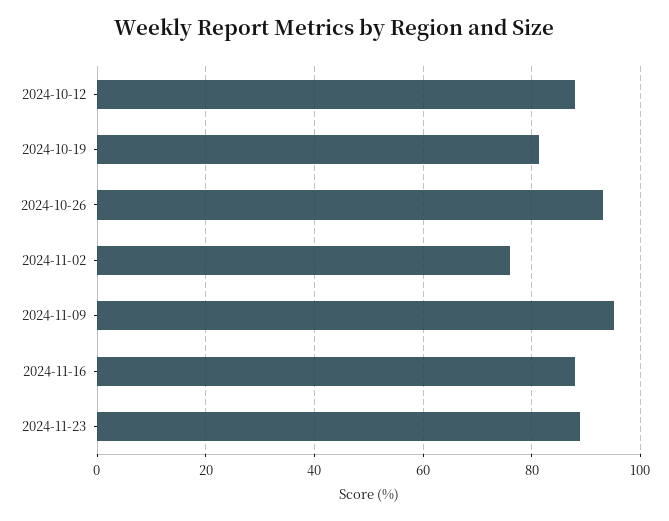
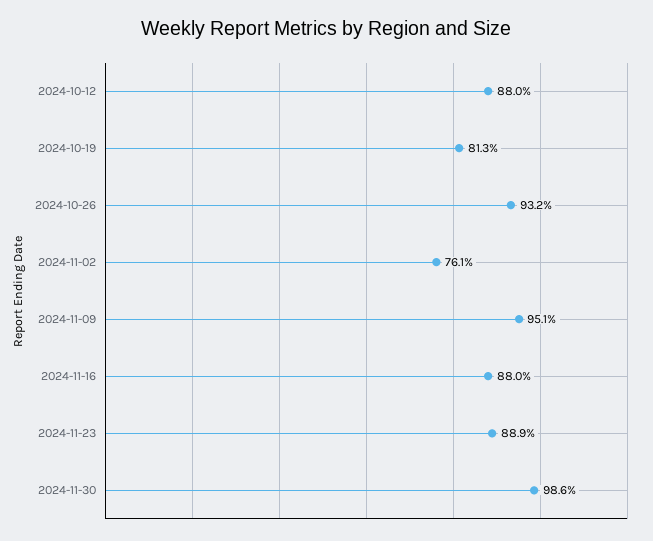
2024-11-30: none -> 98.6

